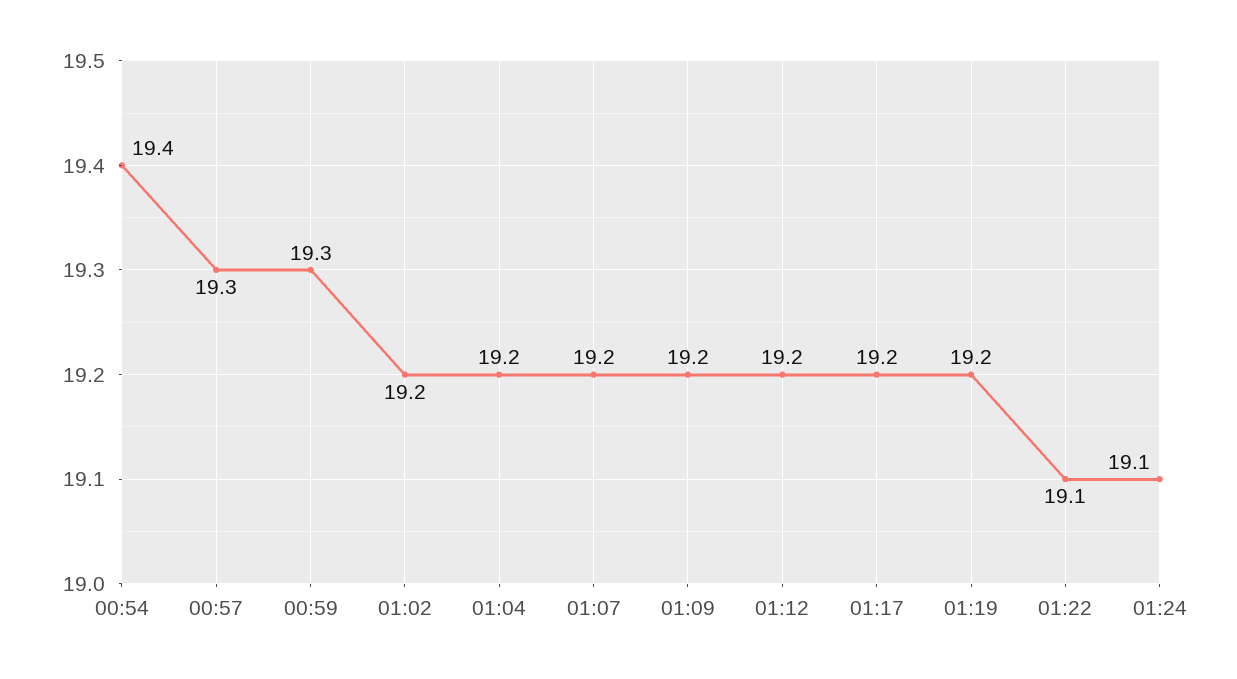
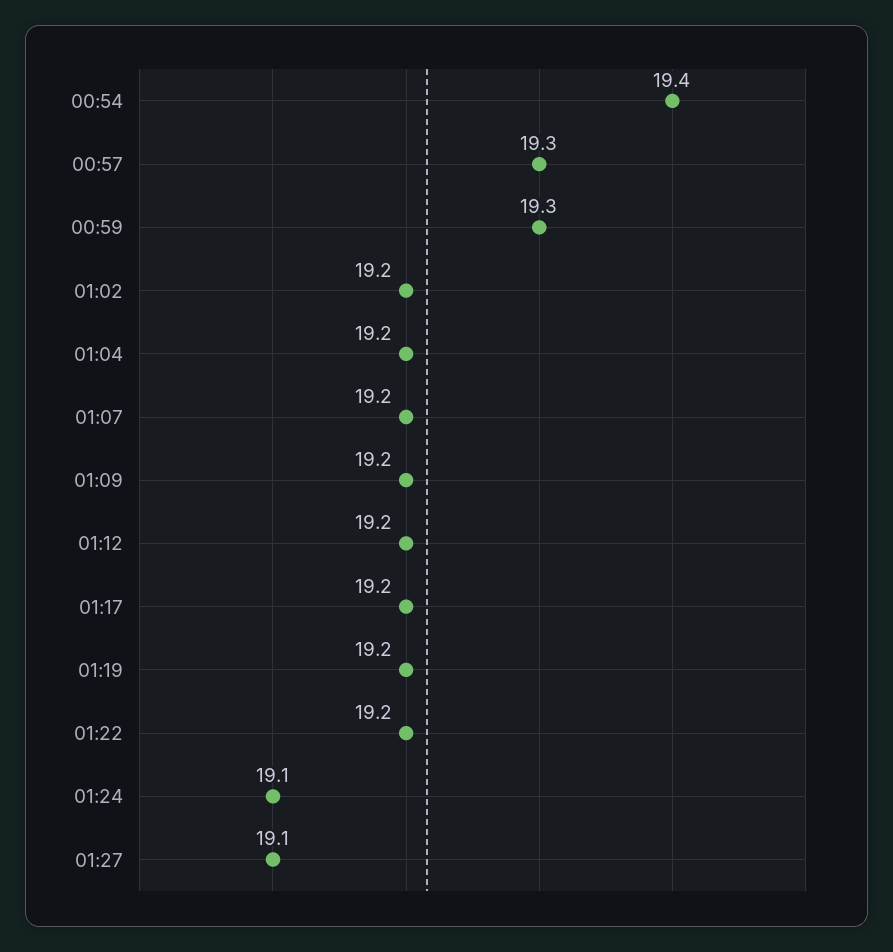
01:22: 19.1 -> 19.2
01:27: none -> 19.1

